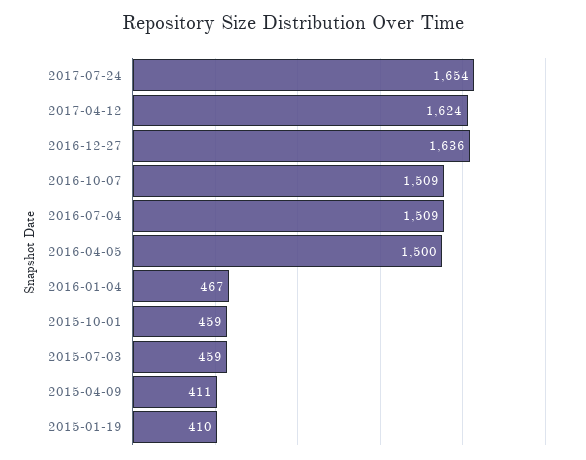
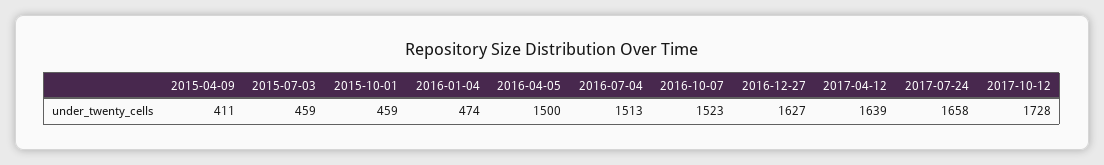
2017-07-24: 1654 -> 1658
2017-04-12: 1624 -> 1639
2016-12-27: 1636 -> 1627
2016-10-07: 1509 -> 1523
2016-07-04: 1509 -> 1513
2016-01-04: 467 -> 474
2015-01-19: 410 -> none
2017-10-12: none -> 1728

